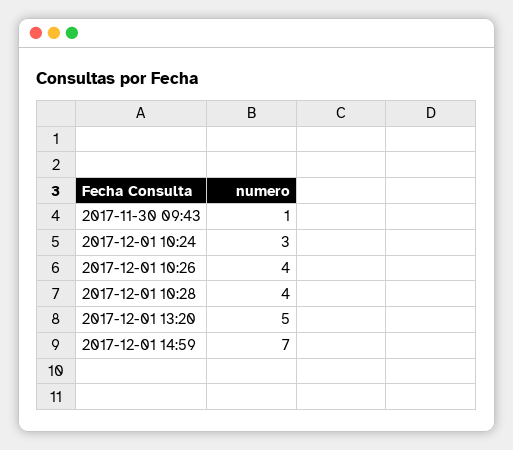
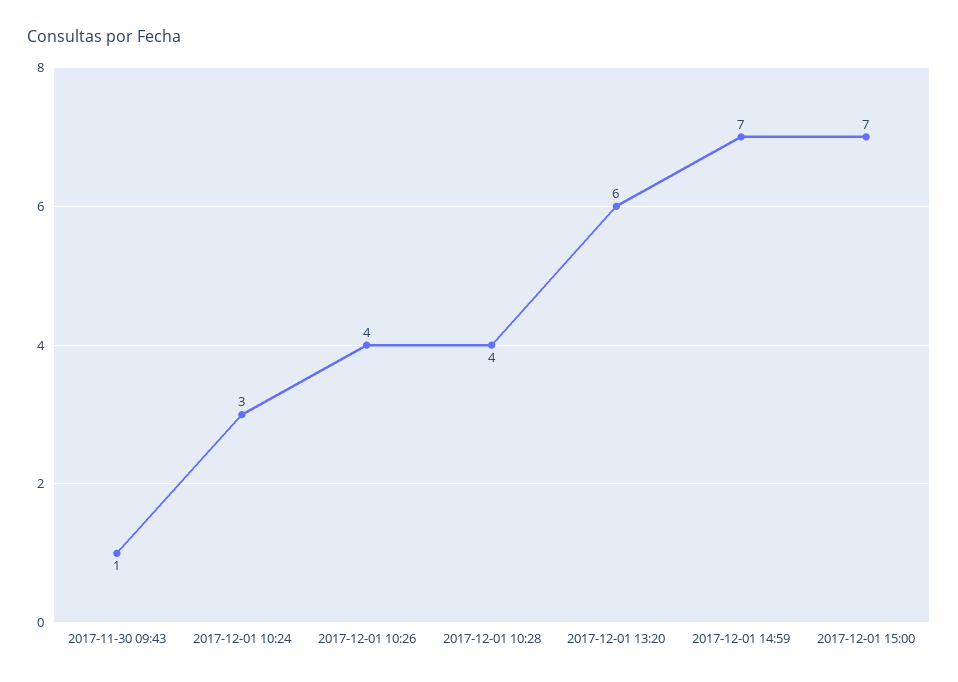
2017-12-01 13:20: 5 -> 6
2017-12-01 15:00: none -> 7

